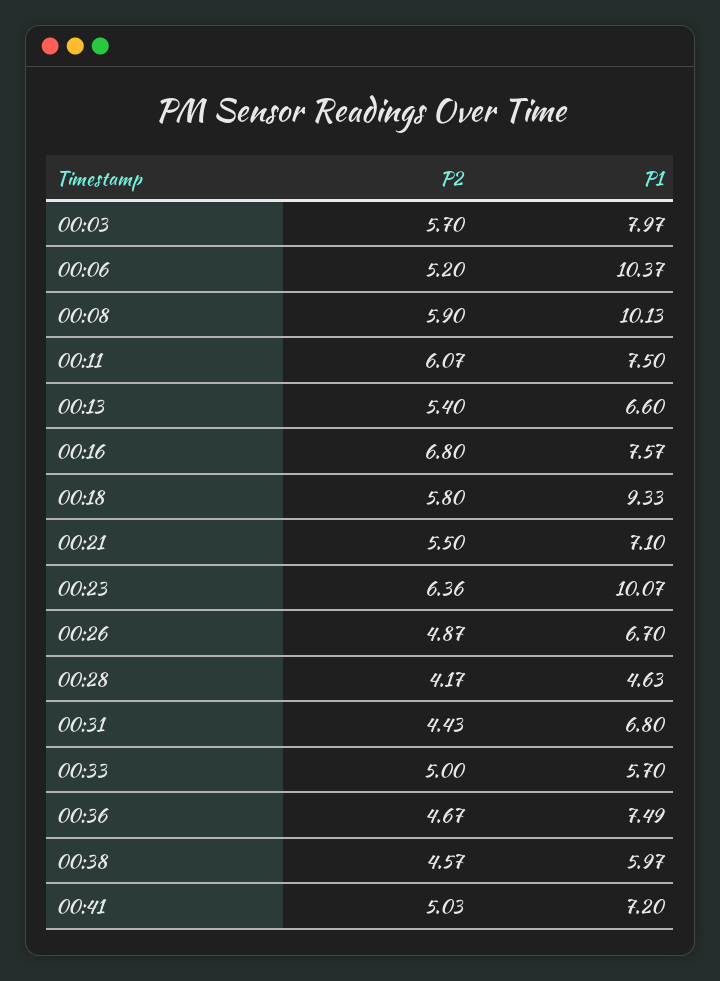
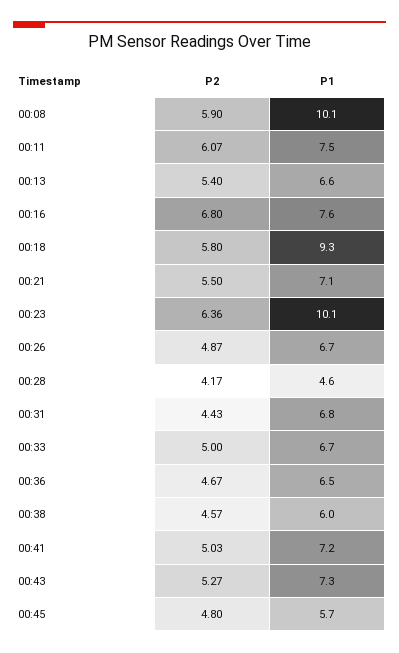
P2, 00:03: 5.7 -> none
P1, 00:03: 7.97 -> none
P2, 00:06: 5.2 -> none
P1, 00:06: 10.37 -> none
P1, 00:33: 5.7 -> 6.7
P1, 00:36: 7.49 -> 6.5
P2, 00:43: none -> 5.27
P1, 00:43: none -> 7.3
P2, 00:45: none -> 4.8
P1, 00:45: none -> 5.7

